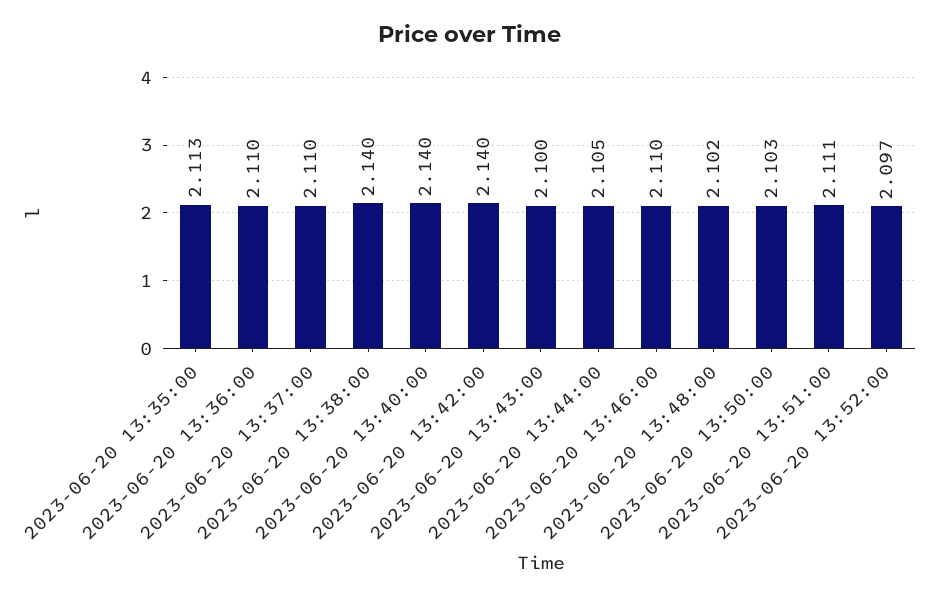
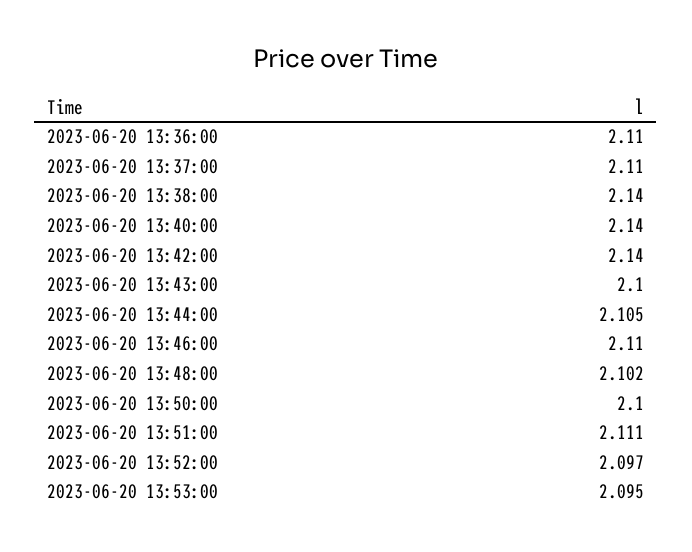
2023-06-20 13:35:00: 2.113 -> none
2023-06-20 13:50:00: 2.103 -> 2.1
2023-06-20 13:53:00: none -> 2.095

